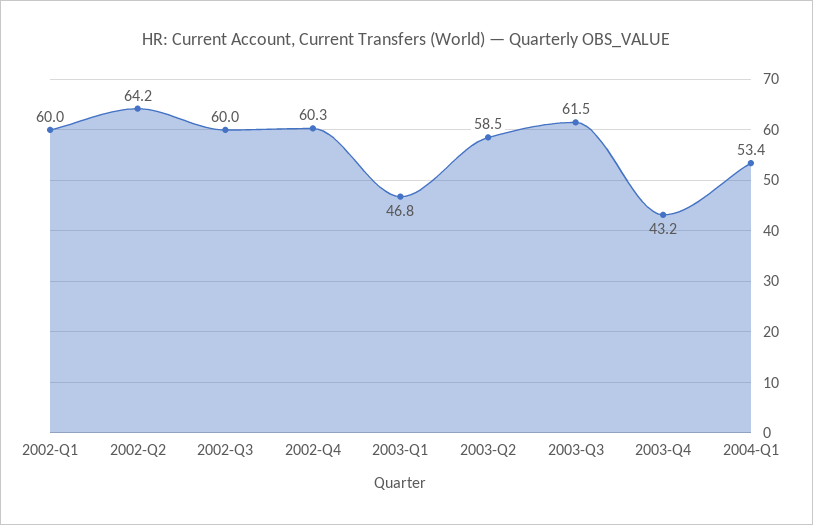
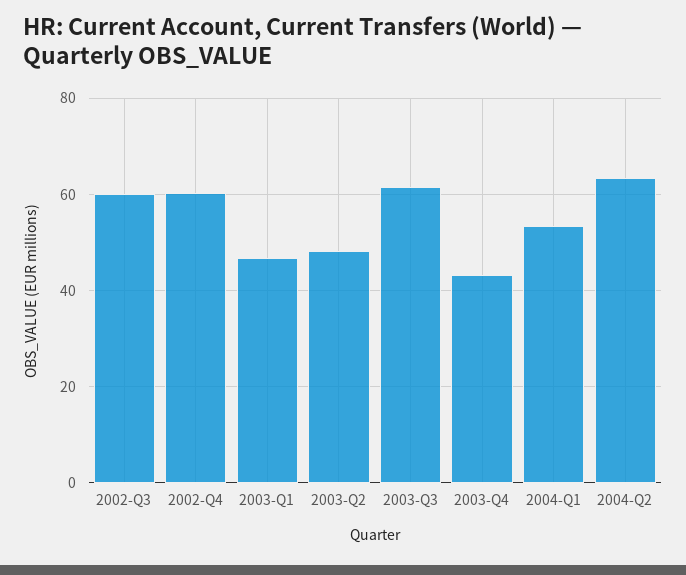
2002-Q1: 60 -> none
2002-Q2: 64.2 -> none
2003-Q2: 58.5 -> 48
2004-Q2: none -> 64

